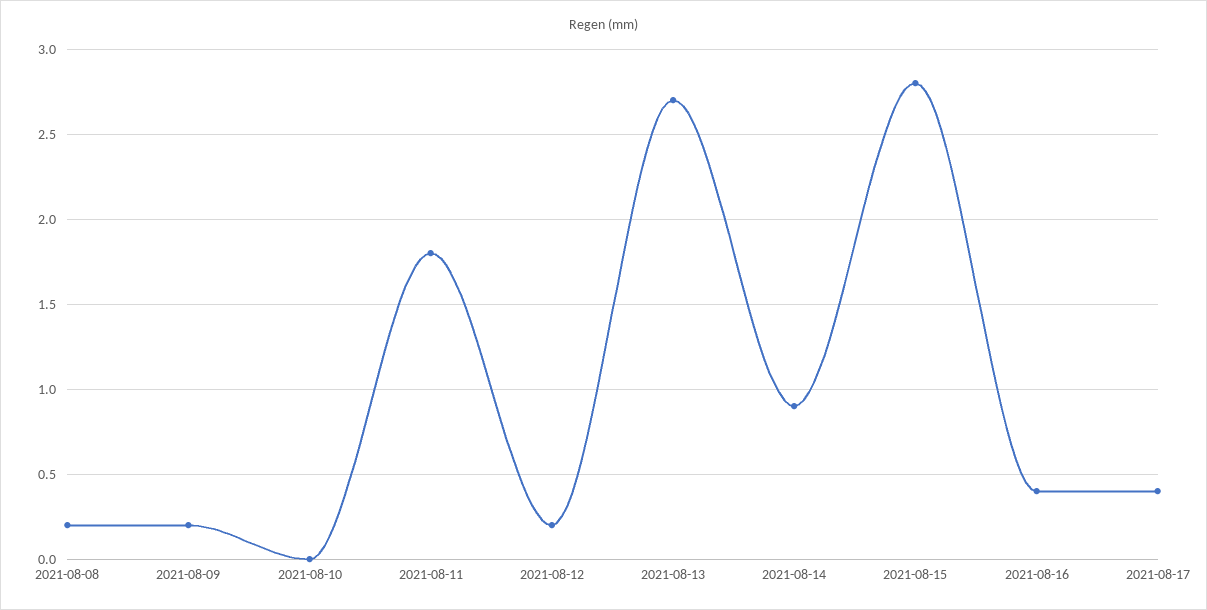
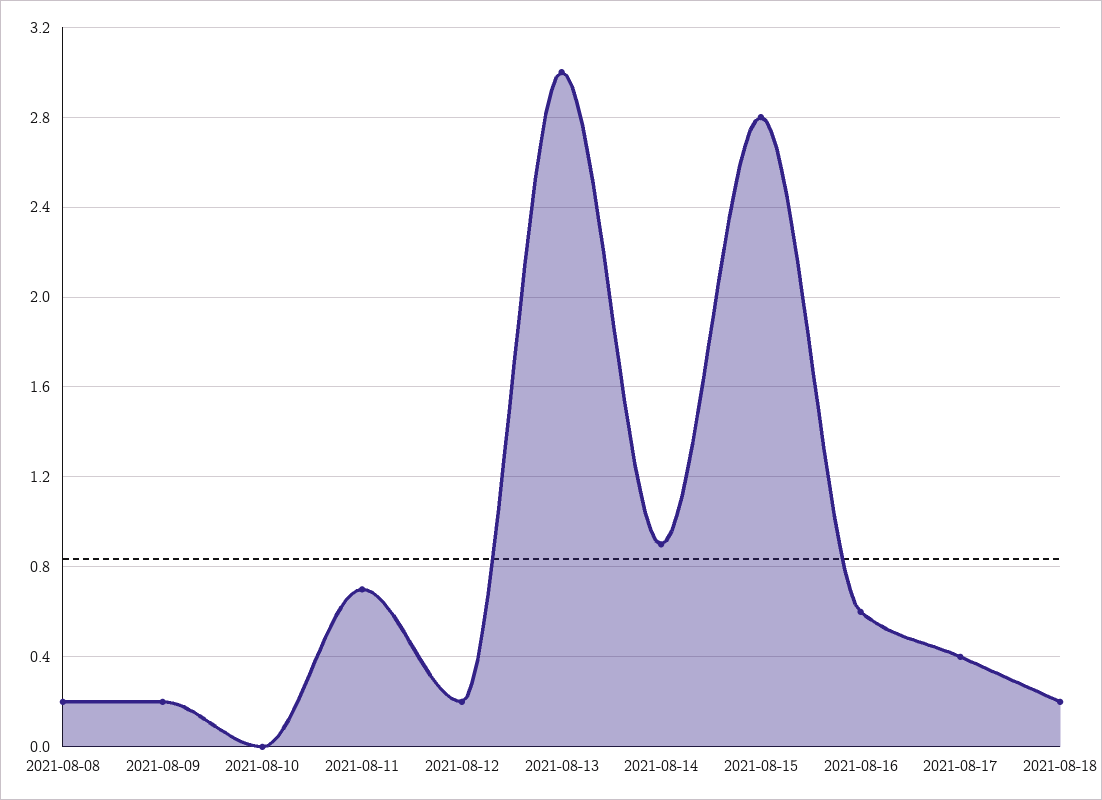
2021-08-11: 1.8 -> 0.7
2021-08-13: 2.7 -> 3
2021-08-16: 0.4 -> 0.6
2021-08-18: none -> 0.2

